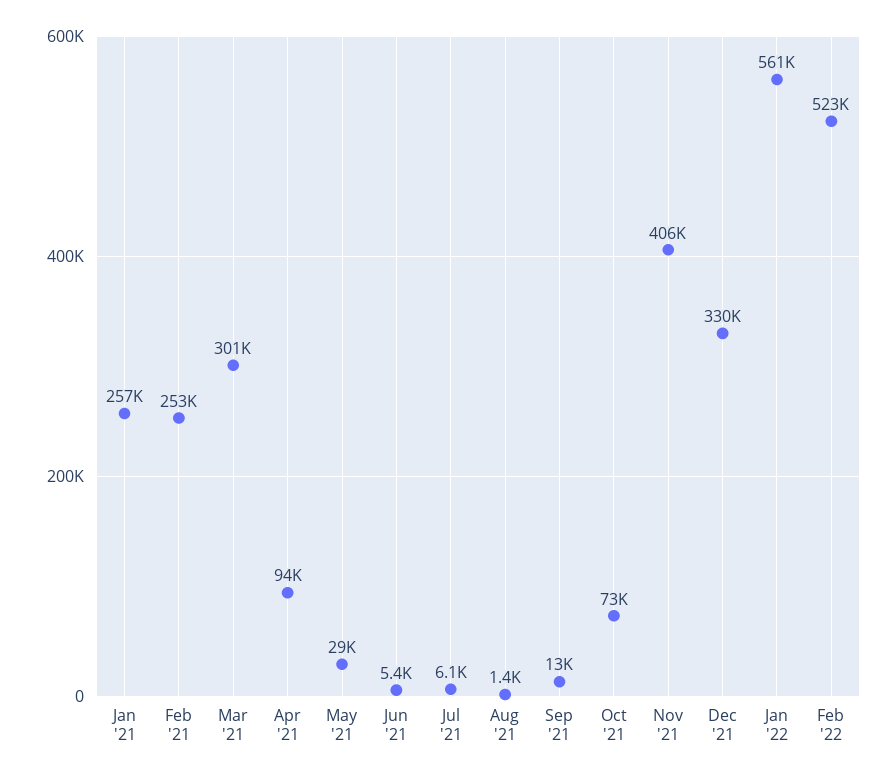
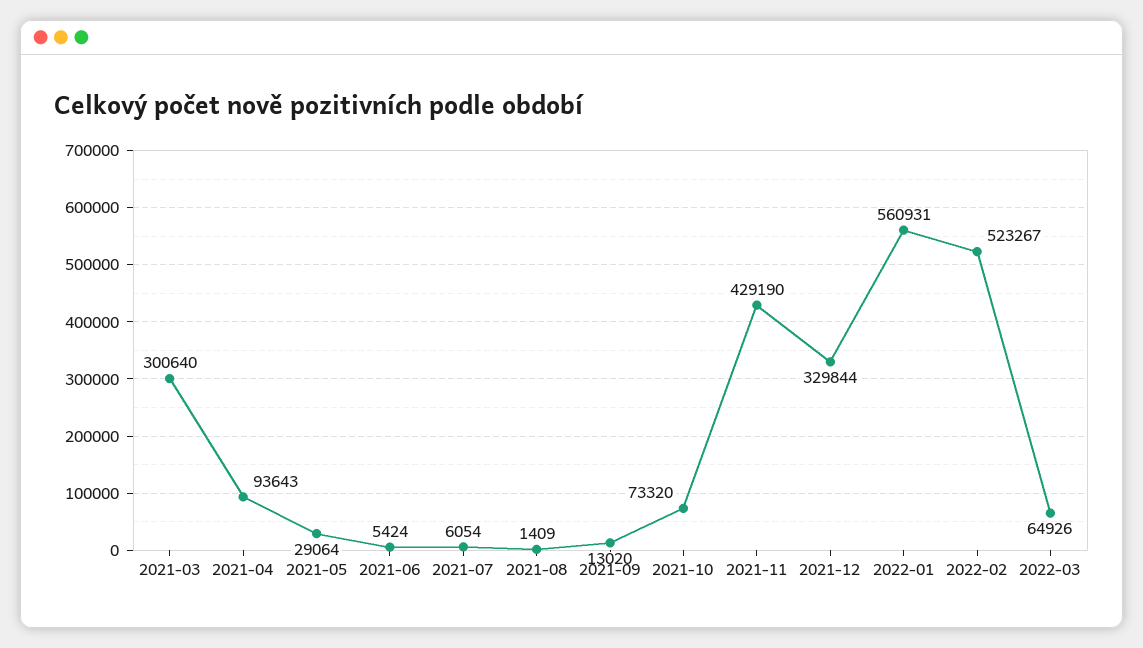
Jan '21: 257000 -> none
Feb '21: 253000 -> none
Nov '21: 406000 -> 429190
2022-03: none -> 64926

